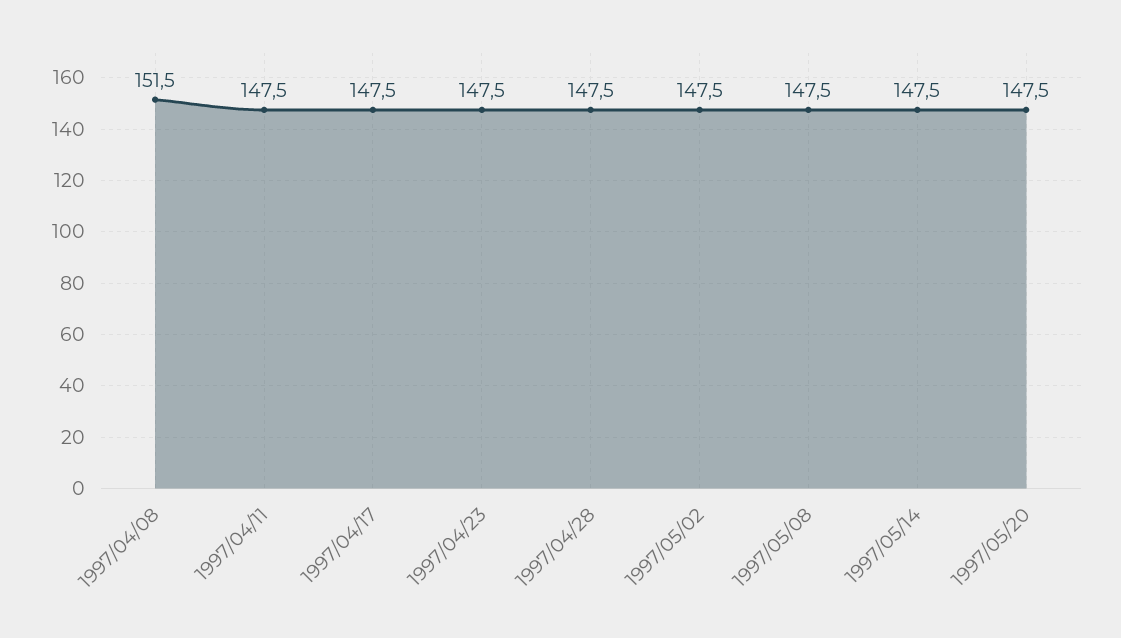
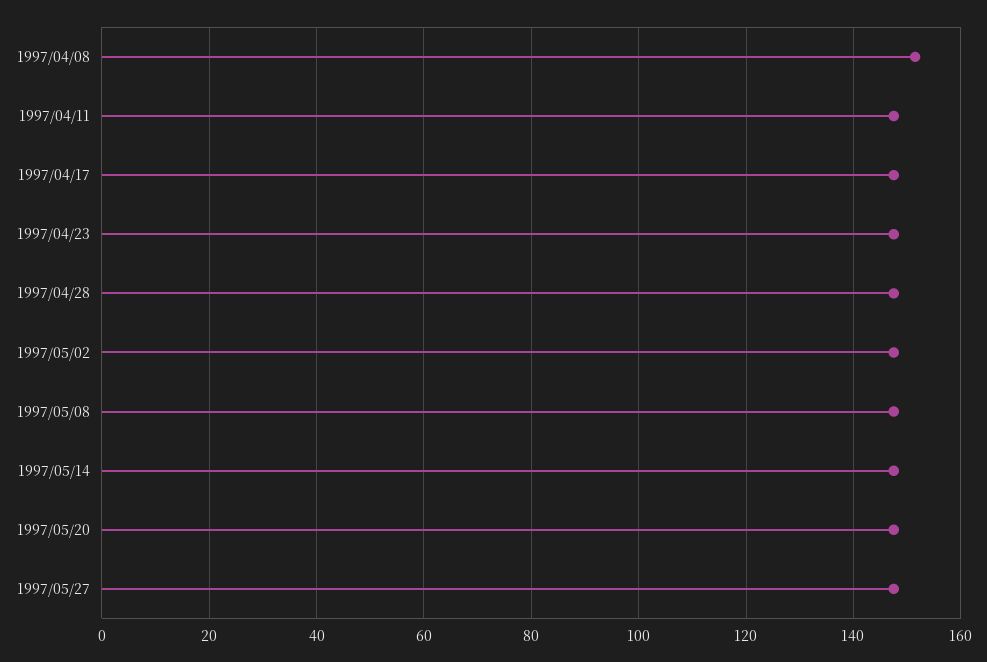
1997/05/27: none -> 148

